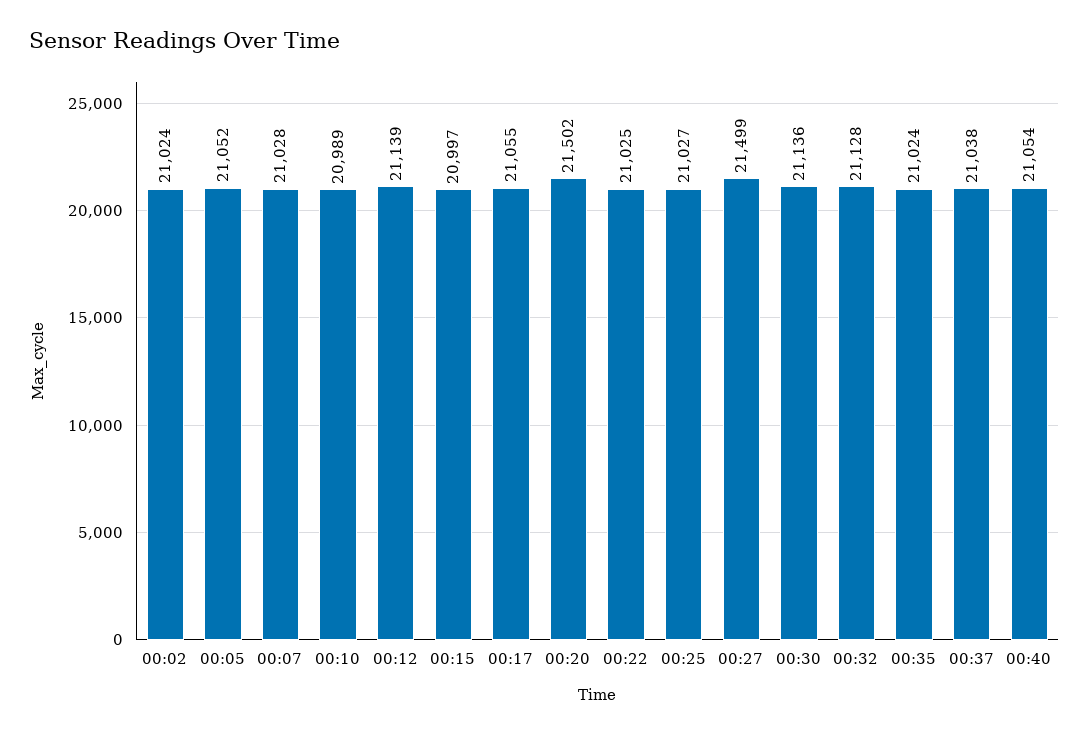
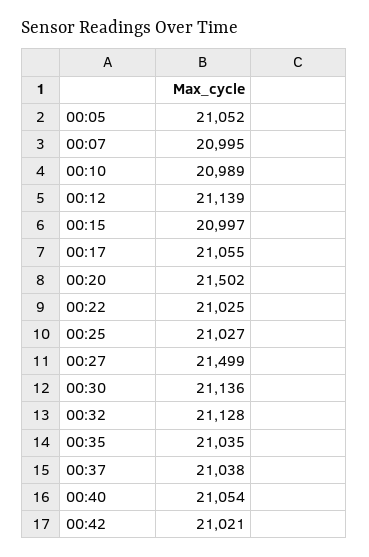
00:02: 21024 -> none
00:07: 21028 -> 20995
00:35: 21024 -> 21035
00:42: none -> 21021

